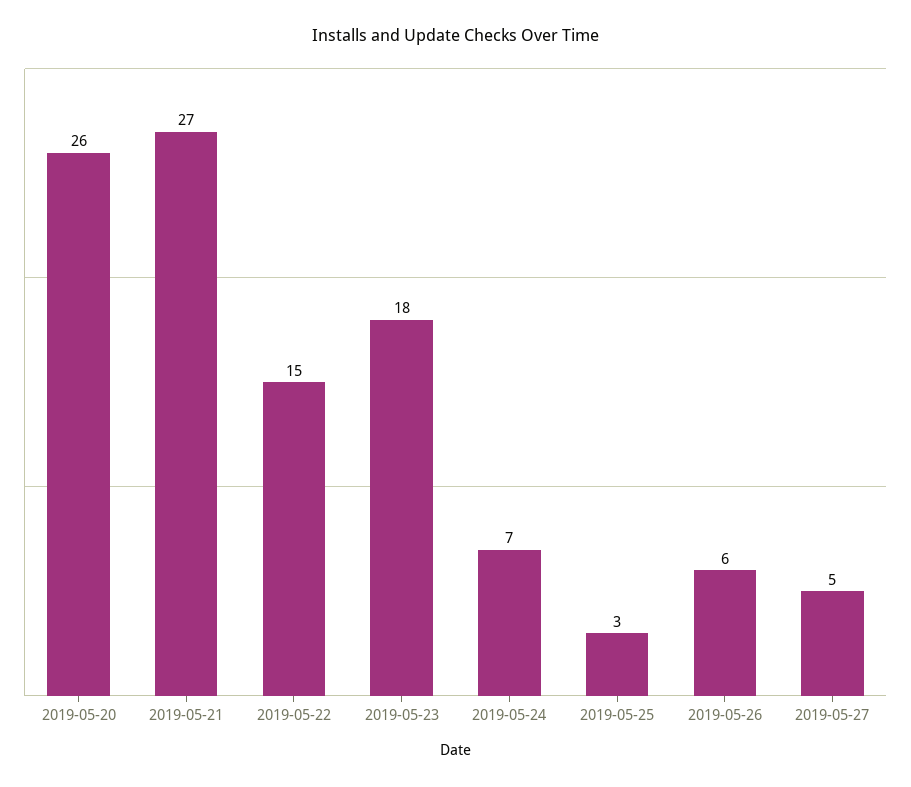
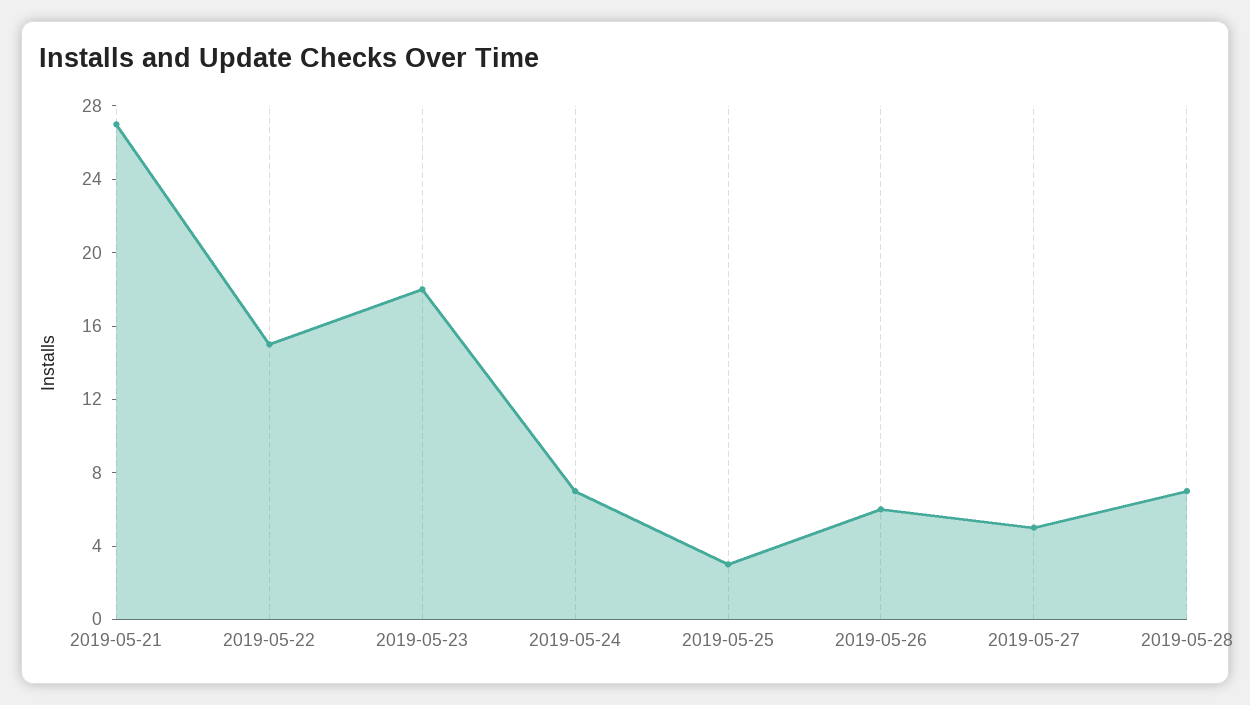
2019-05-20: 26 -> none
2019-05-28: none -> 7

